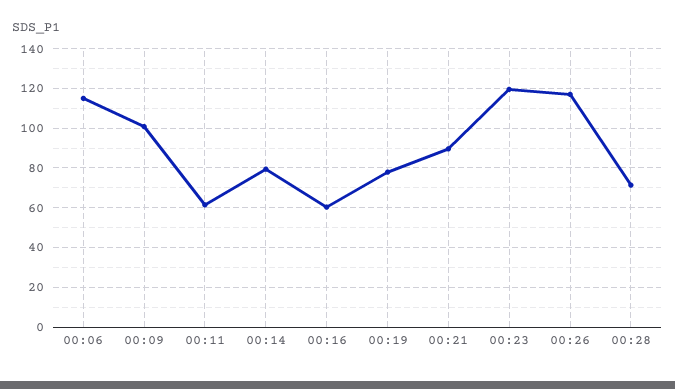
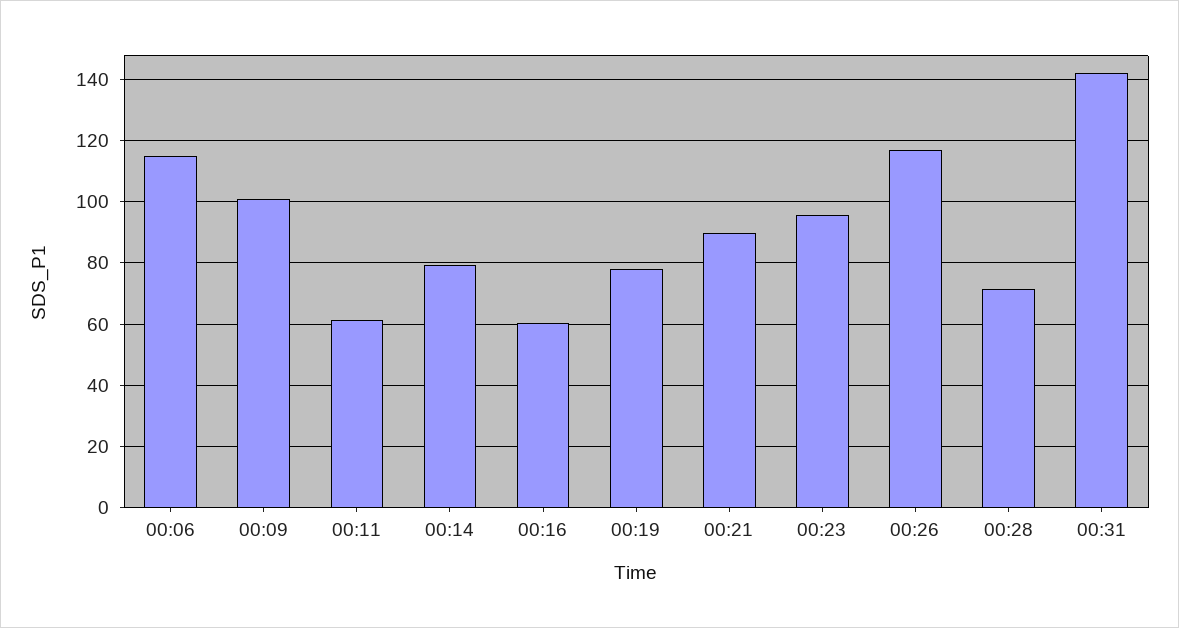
00:23: 120 -> 96
00:31: none -> 142

